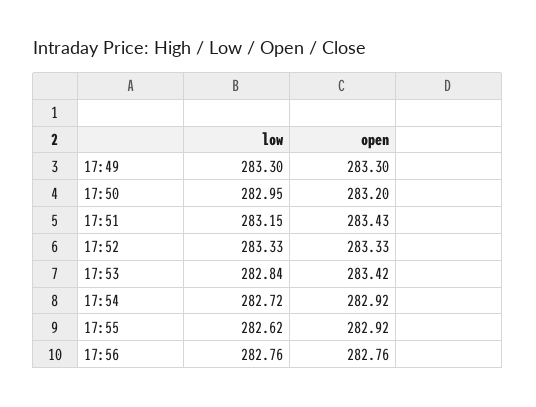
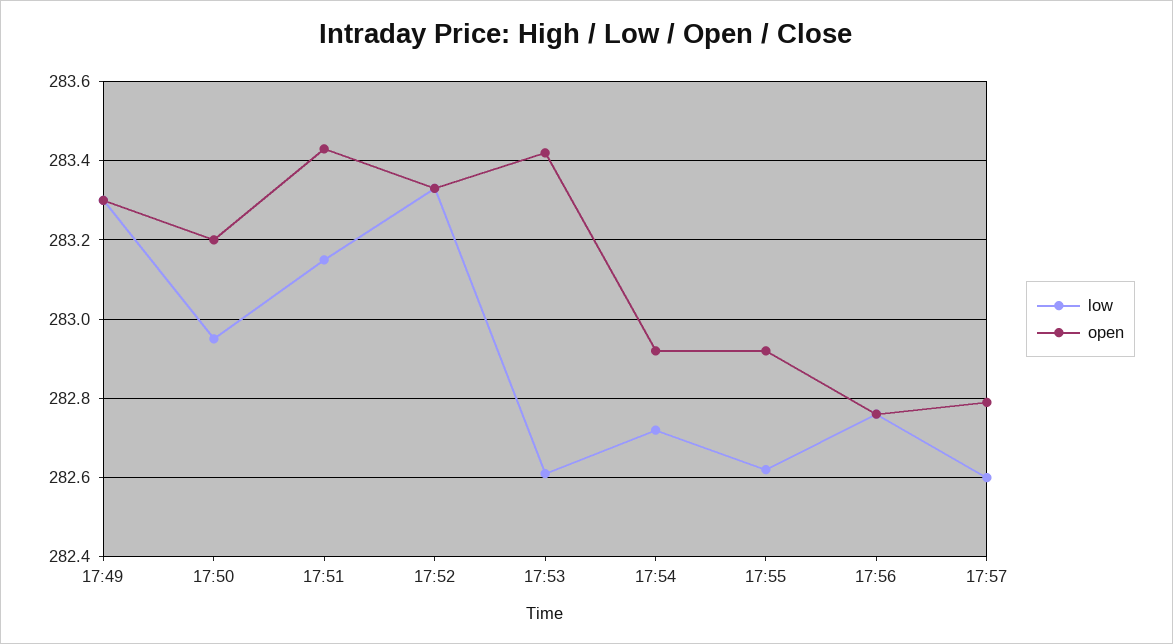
low, 17:53: 282.84 -> 282.6
low, 17:57: none -> 282.6
open, 17:57: none -> 282.8

